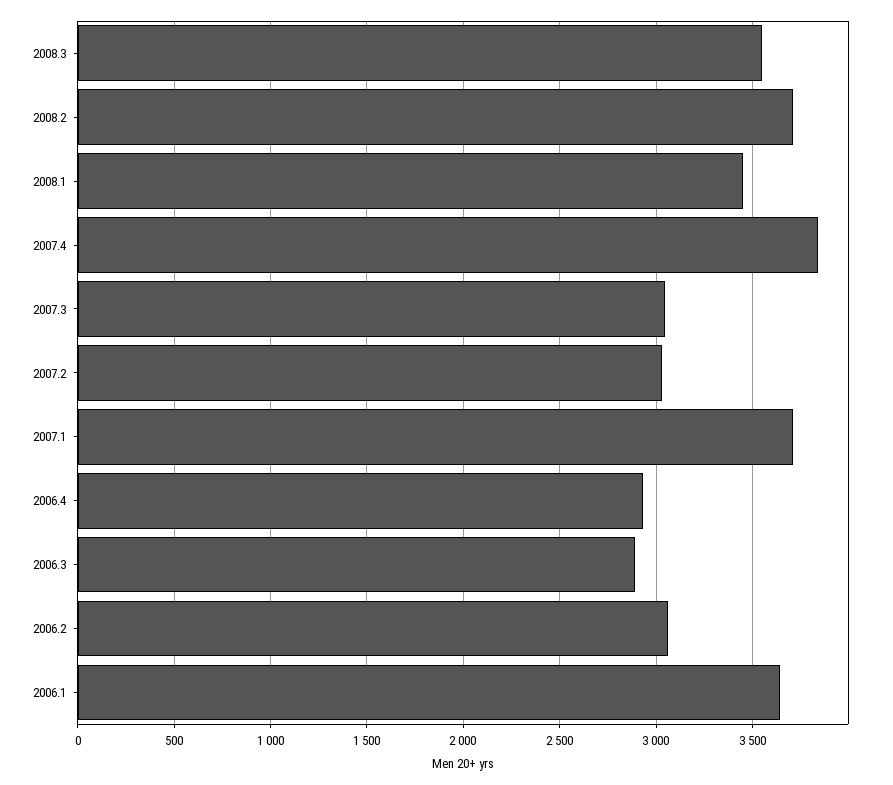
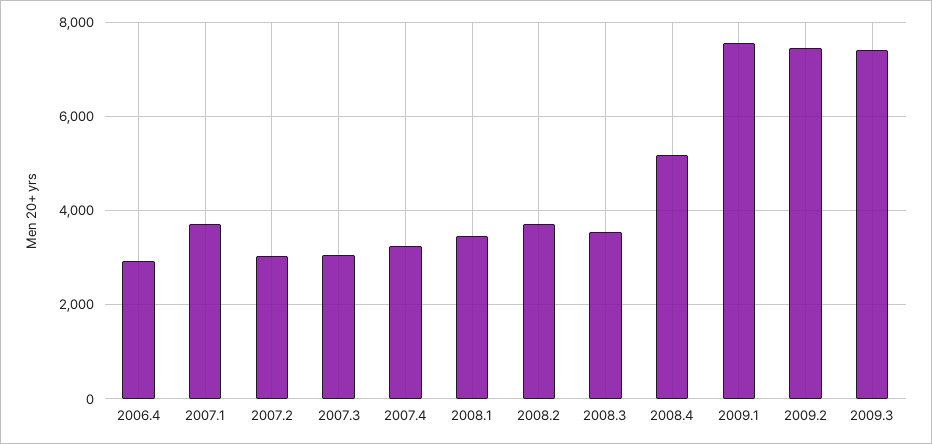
2007.4: 3850 -> 3200
2006.3: 2900 -> none
2006.2: 3050 -> none
2006.1: 3650 -> none
2008.4: none -> 5200
2009.1: none -> 7600
2009.2: none -> 7400
2009.3: none -> 7400

